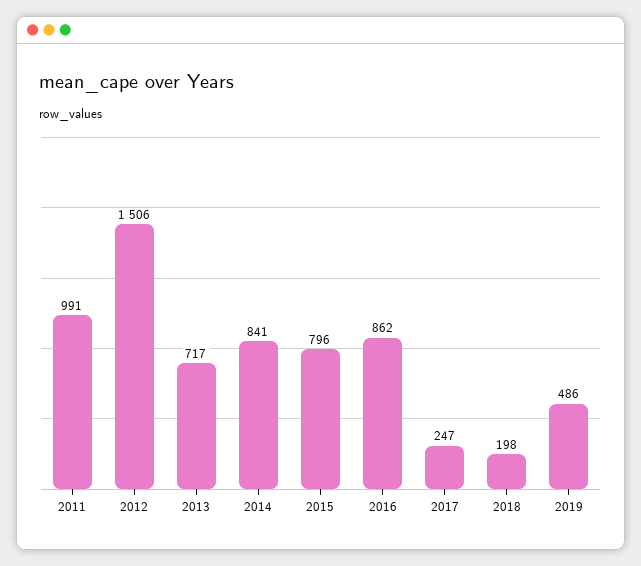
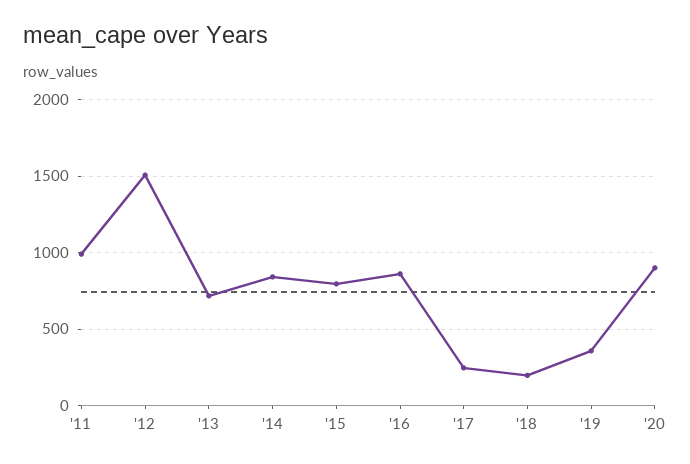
2019: 486 -> 350
'20: none -> 900

